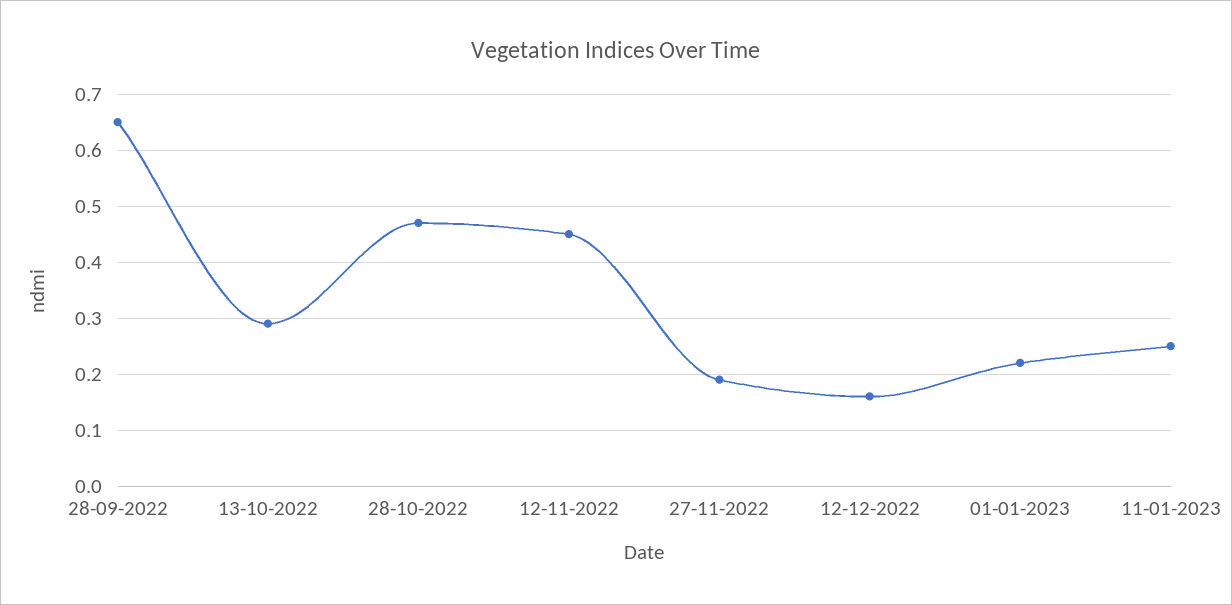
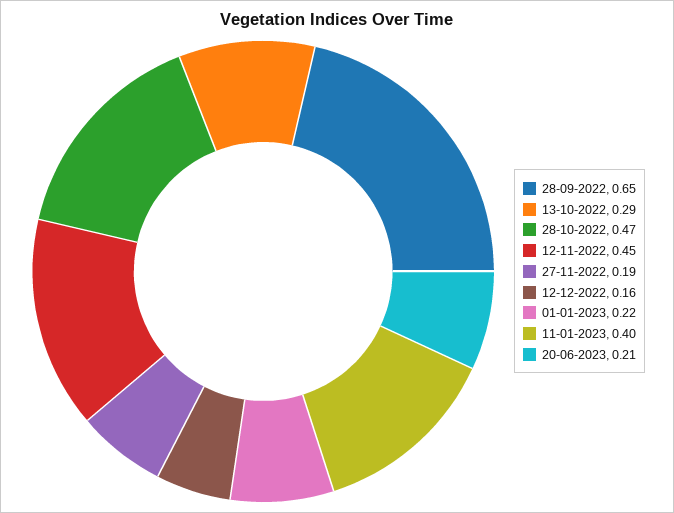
11-01-2023: 0.25 -> 0.4
20-06-2023: none -> 0.21

